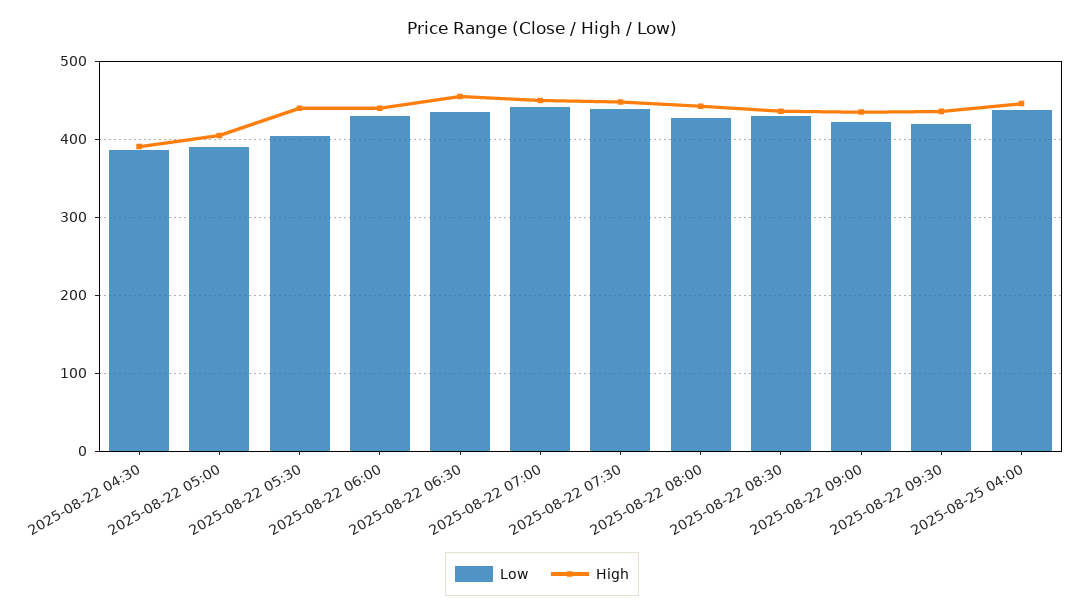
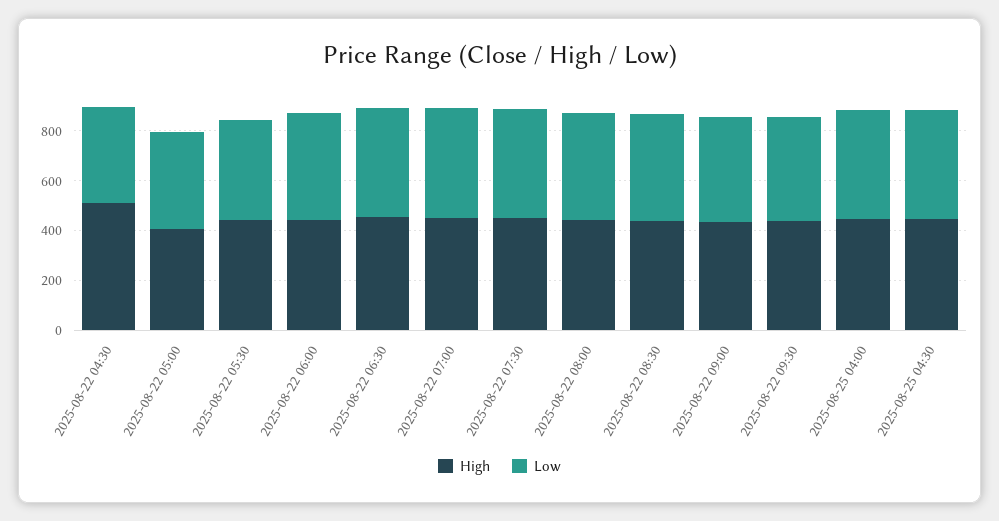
High, 2025-08-22 04:30: 390 -> 500
High, 2025-08-25 04:30: none -> 450
Low, 2025-08-25 04:30: none -> 450

